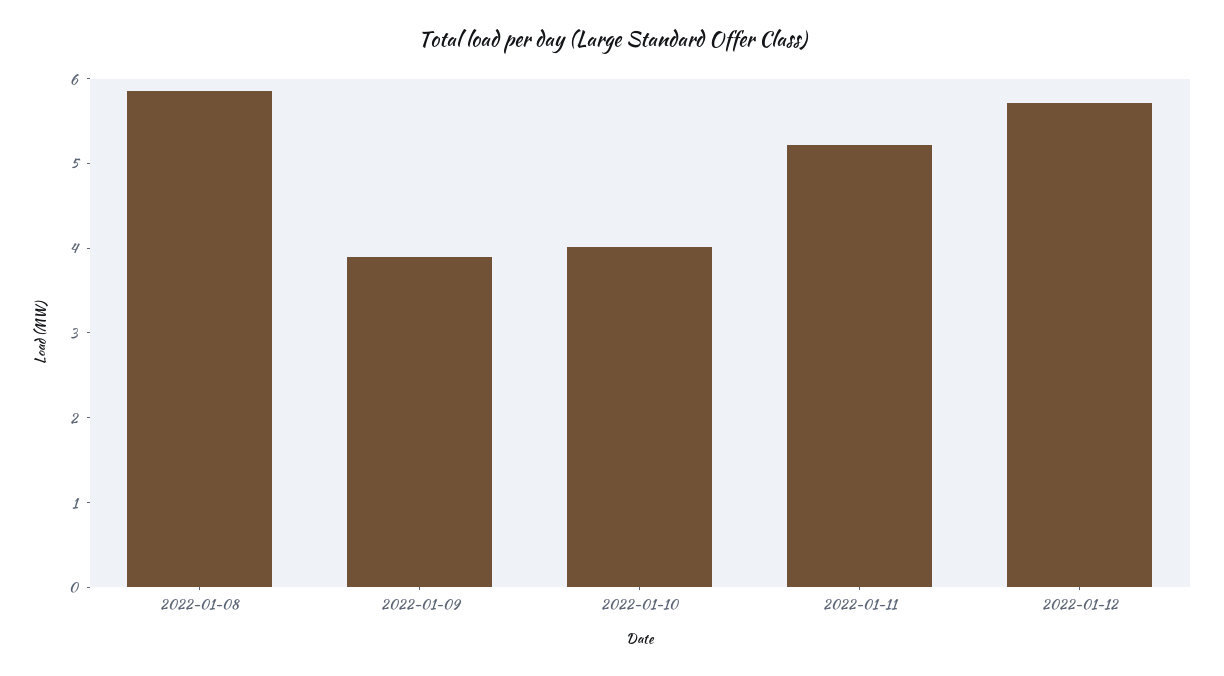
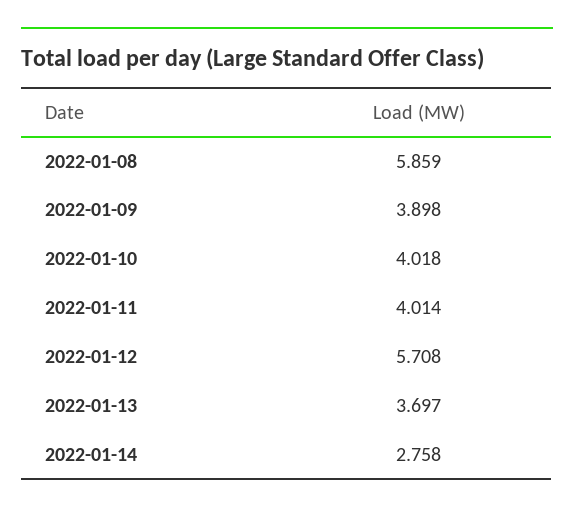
2022-01-11: 5.2 -> 4.014
2022-01-13: none -> 3.697
2022-01-14: none -> 2.758

